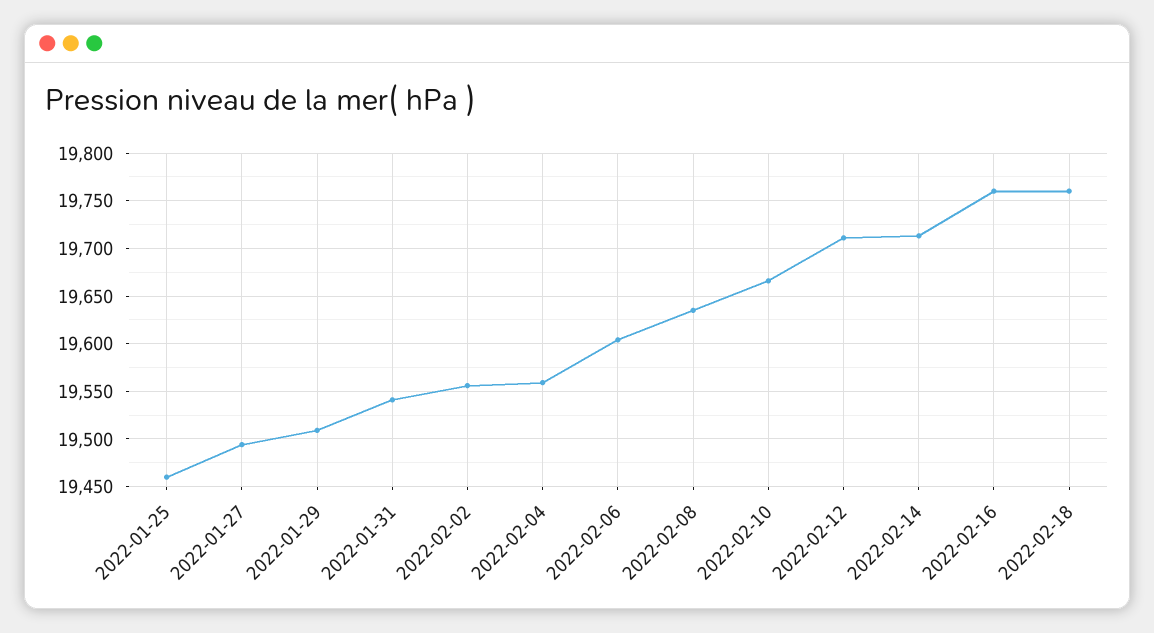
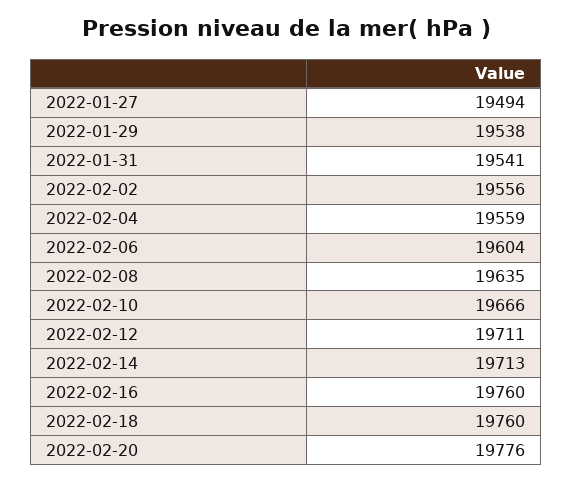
2022-01-25: 19460 -> none
2022-01-29: 19510 -> 19538
2022-02-20: none -> 19776

